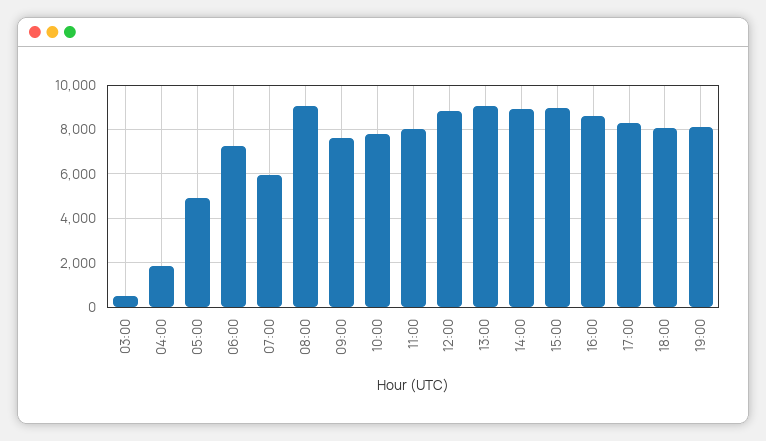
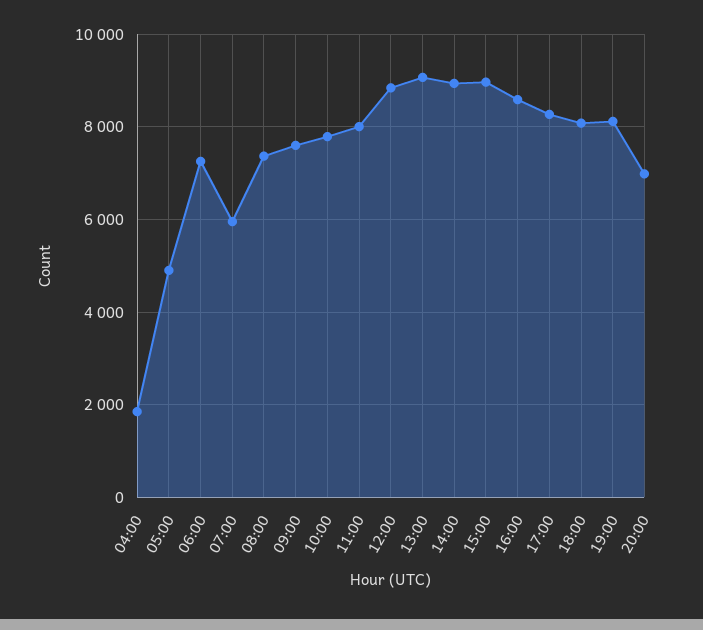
03:00: 500 -> none
08:00: 9000 -> 7400
20:00: none -> 7000

